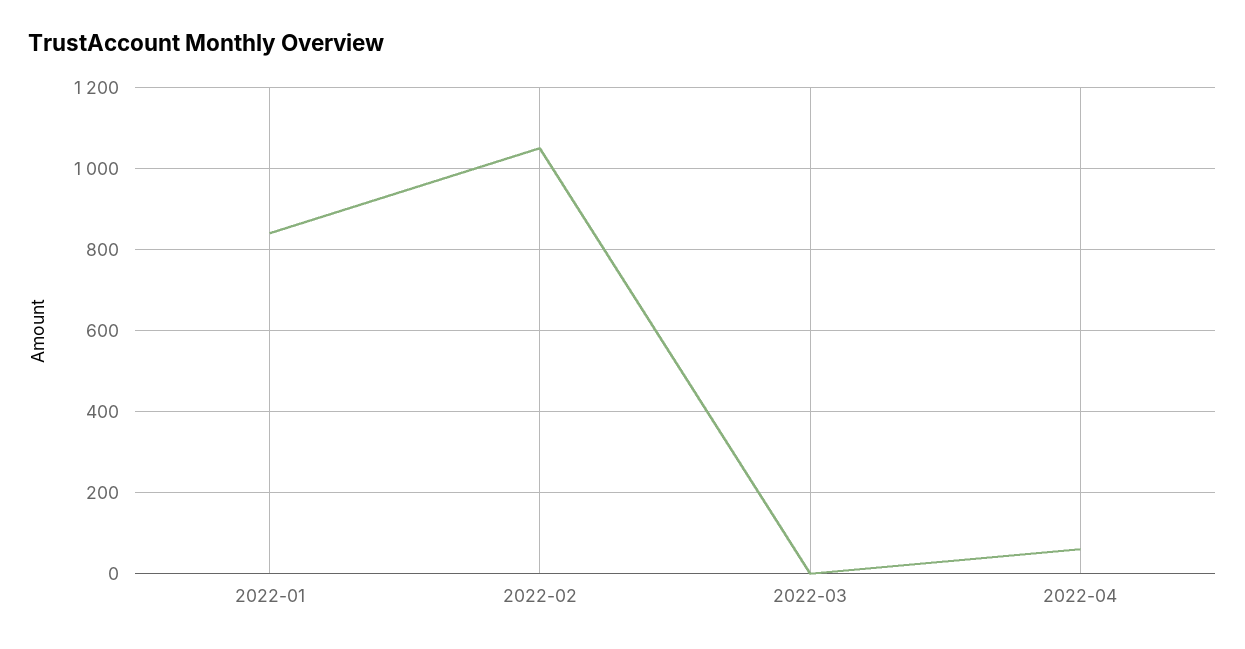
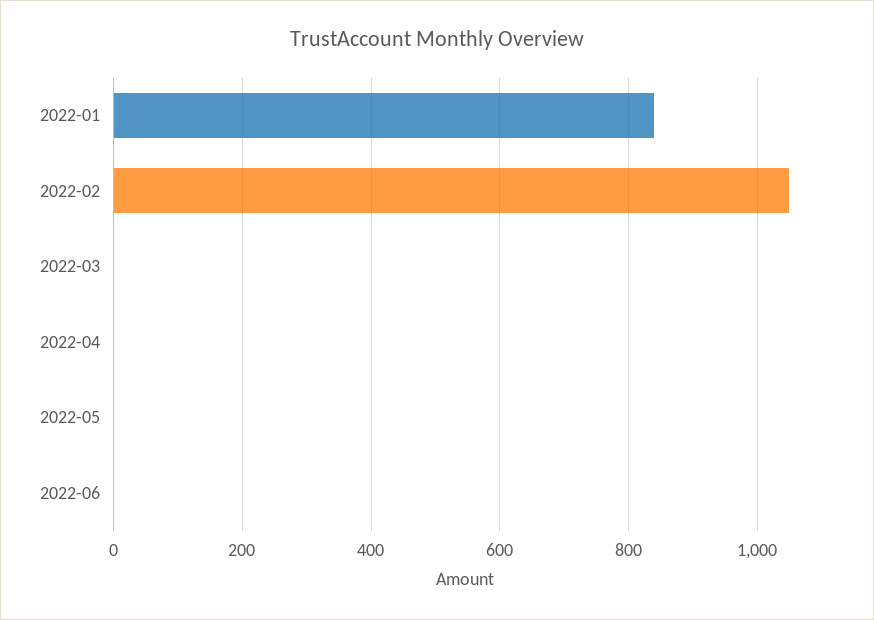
2022-04: 60 -> 0
2022-05: none -> 0
2022-06: none -> 0

